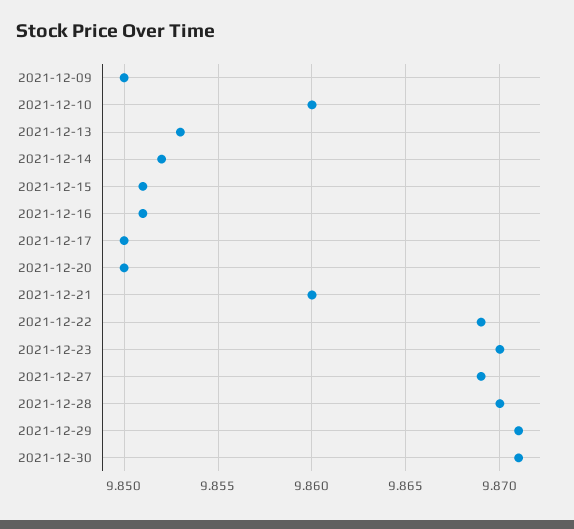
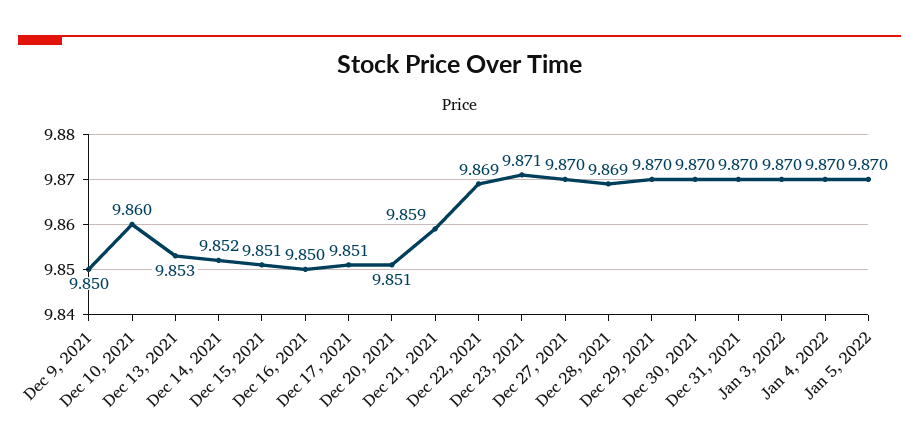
2021-12-16: 9.851 -> 9.85
2021-12-17: 9.85 -> 9.851
2021-12-20: 9.85 -> 9.851
2021-12-21: 9.86 -> 9.859
2021-12-23: 9.87 -> 9.871
2021-12-27: 9.869 -> 9.87
2021-12-28: 9.87 -> 9.869
2021-12-29: 9.871 -> 9.87
2021-12-30: 9.871 -> 9.87
Dec 31, 2021: none -> 9.87
Jan 3, 2022: none -> 9.87
Jan 4, 2022: none -> 9.87
Jan 5, 2022: none -> 9.87

